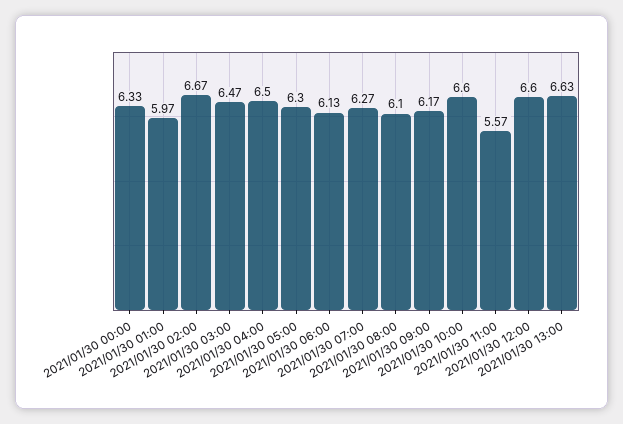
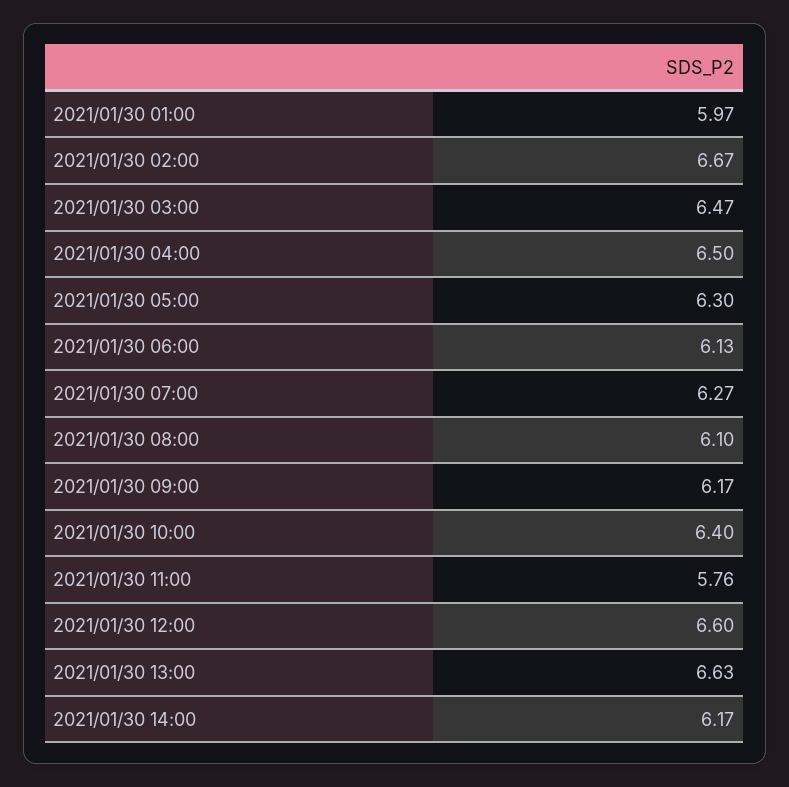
2021/01/30 00:00: 6.33 -> none
2021/01/30 10:00: 6.6 -> 6.4
2021/01/30 11:00: 5.57 -> 5.76
2021/01/30 14:00: none -> 6.17

